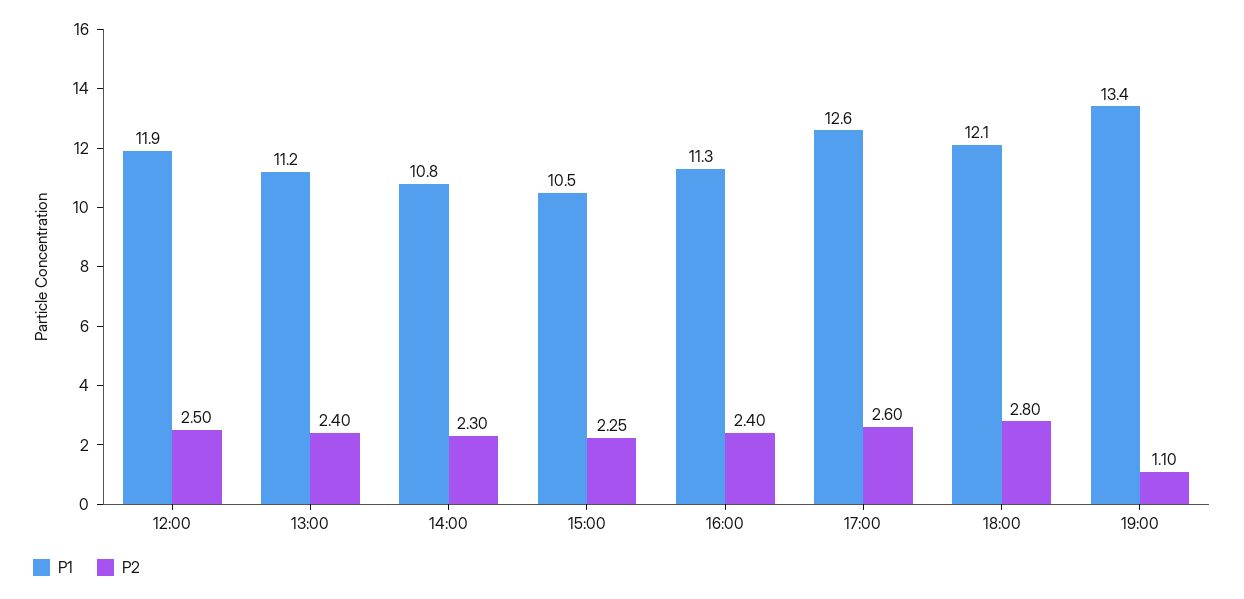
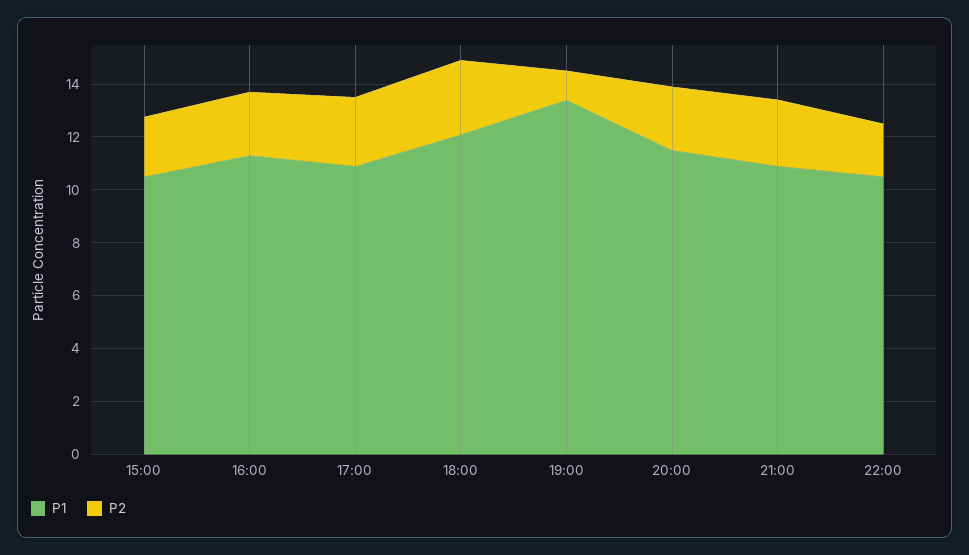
P1, 12:00: 11.9 -> none
P2, 12:00: 2.5 -> none
P1, 13:00: 11.2 -> none
P2, 13:00: 2.4 -> none
P1, 14:00: 10.8 -> none
P2, 14:00: 2.3 -> none
P1, 17:00: 12.6 -> 11
P1, 20:00: none -> 11.5
P2, 20:00: none -> 2.5
P1, 21:00: none -> 11
P2, 21:00: none -> 2.5
P1, 22:00: none -> 10.5
P2, 22:00: none -> 2

